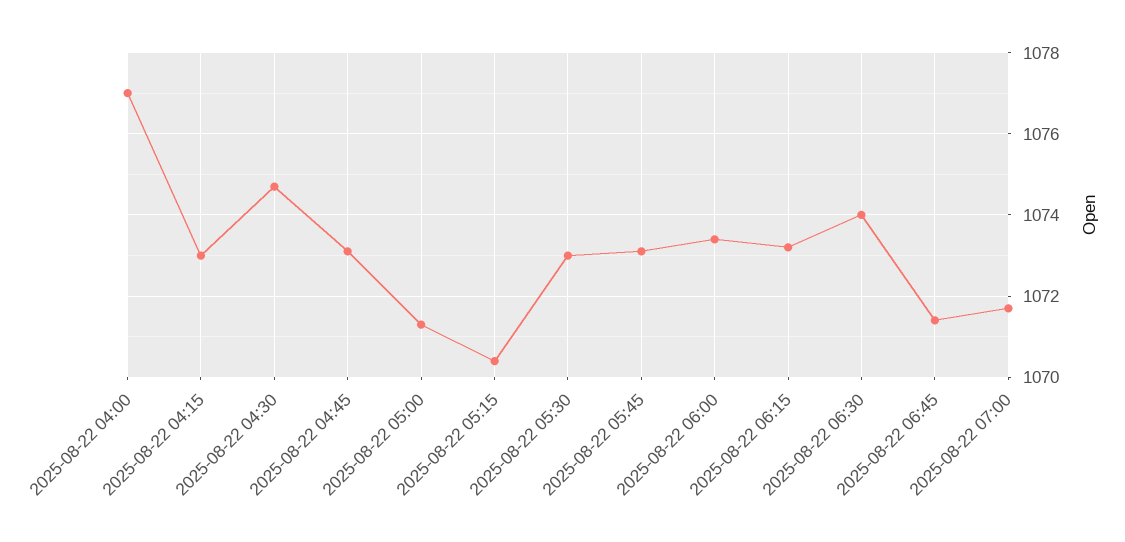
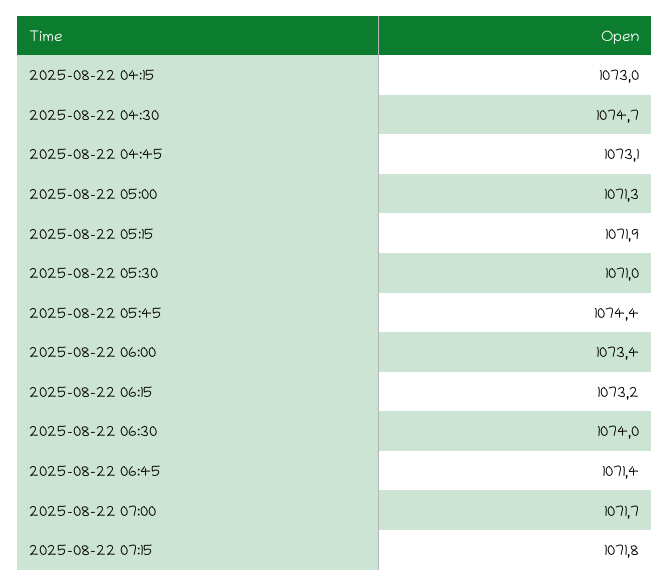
2025-08-22 04:00: 1077 -> none
2025-08-22 05:15: 1070.5 -> 1071.9
2025-08-22 05:30: 1073 -> 1071
2025-08-22 05:45: 1073 -> 1074.4
2025-08-22 07:15: none -> 1071.8

